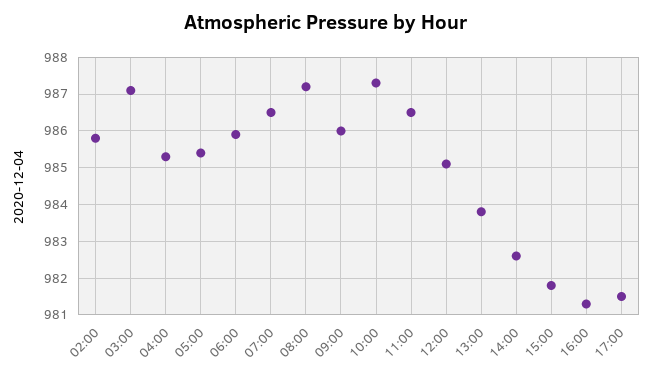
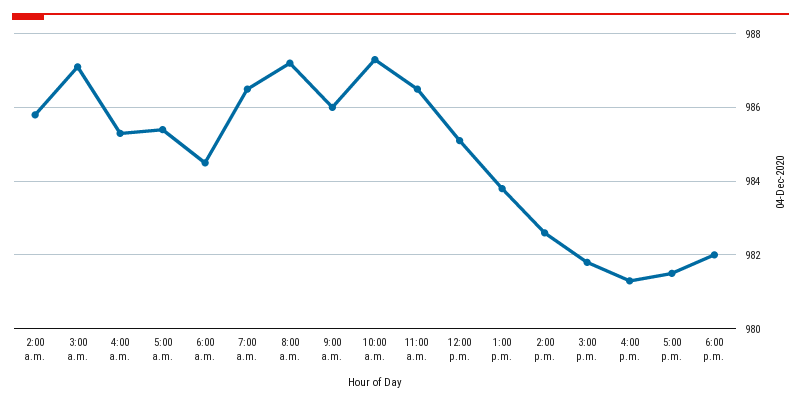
06:00: 986 -> 984.5
6:00 p.m.: none -> 982

